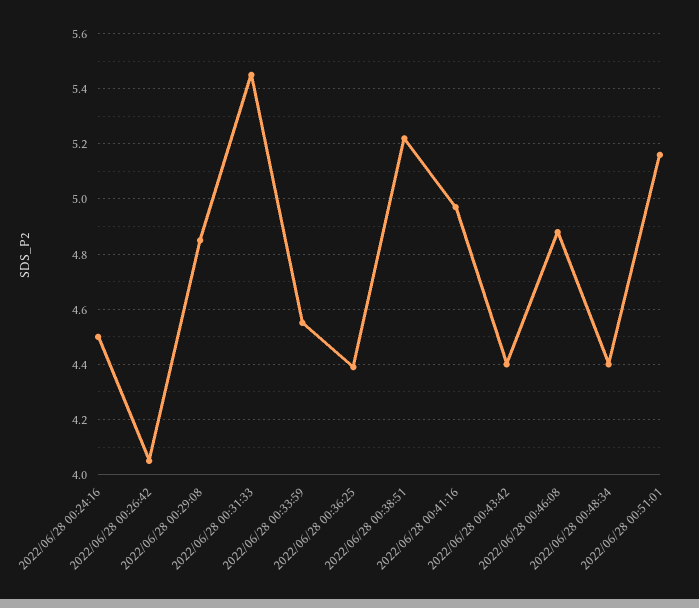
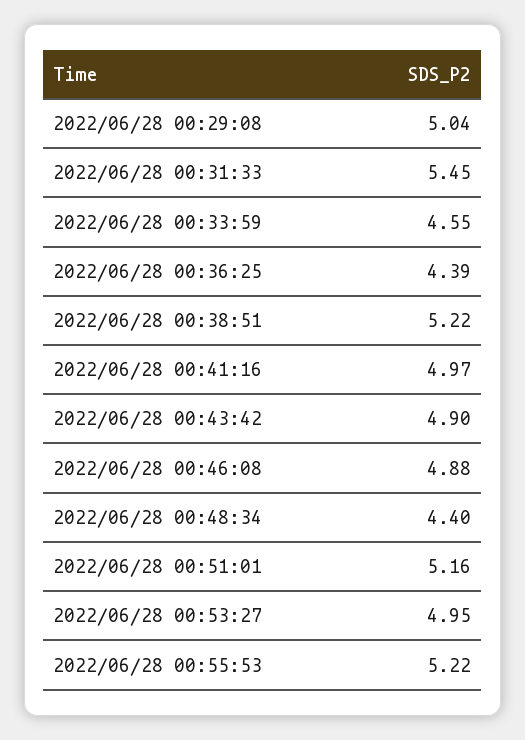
2022/06/28 00:24:16: 4.5 -> none
2022/06/28 00:26:42: 4.05 -> none
2022/06/28 00:29:08: 4.85 -> 5.04
2022/06/28 00:43:42: 4.4 -> 4.9
2022/06/28 00:53:27: none -> 4.95
2022/06/28 00:55:53: none -> 5.22

